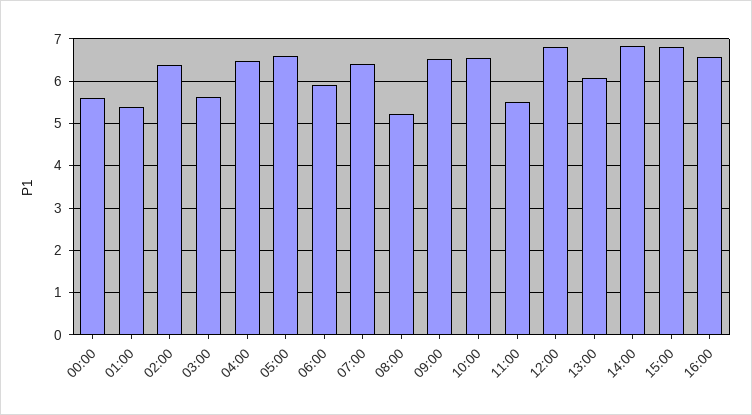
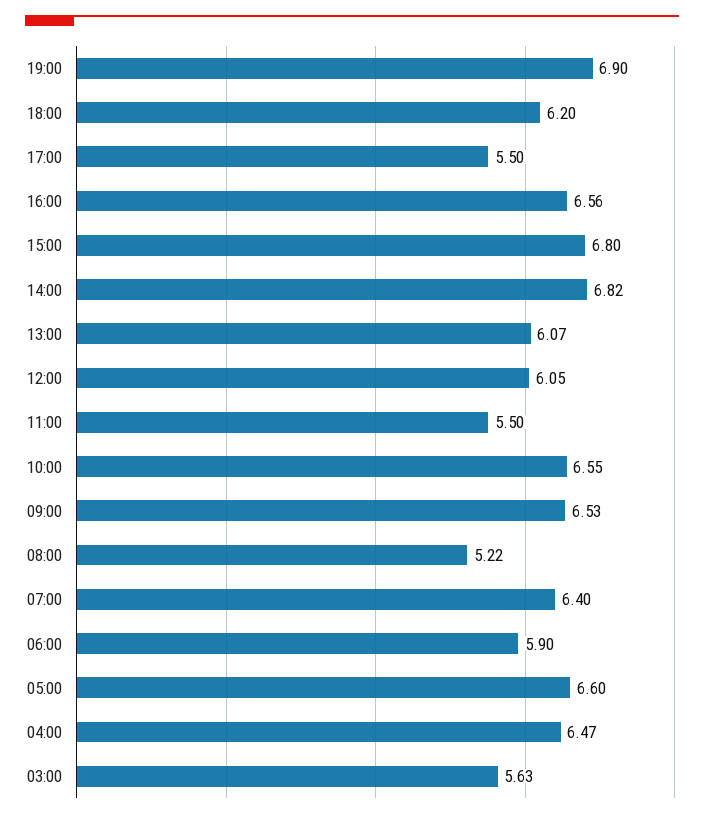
00:00: 5.6 -> none
01:00: 5.4 -> none
02:00: 6.4 -> none
12:00: 6.8 -> 6.05
19:00: none -> 6.9
18:00: none -> 6.2
17:00: none -> 5.5

